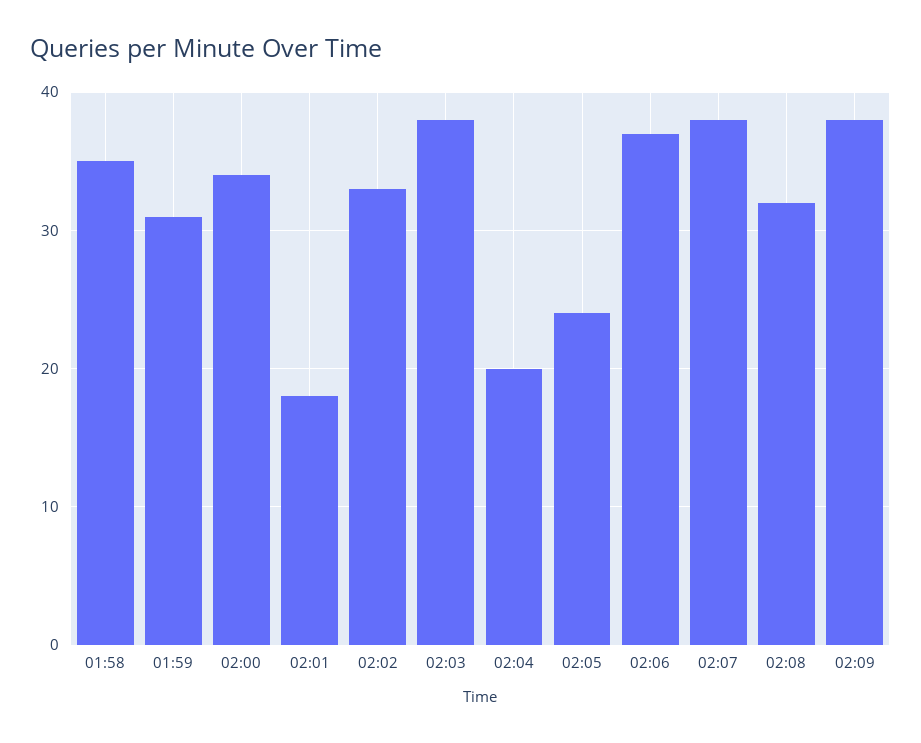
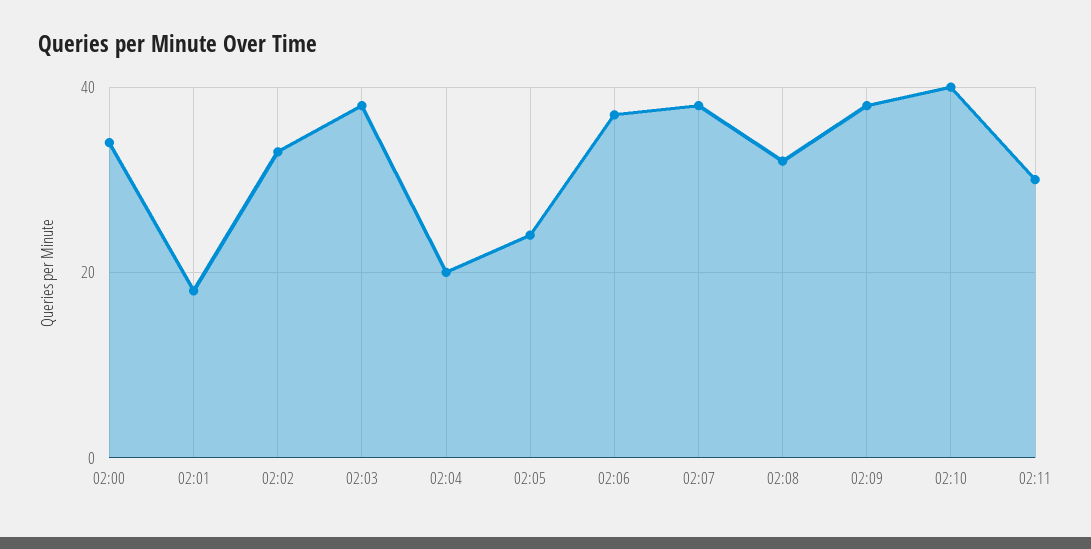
01:58: 35 -> none
01:59: 31 -> none
02:10: none -> 40
02:11: none -> 30

